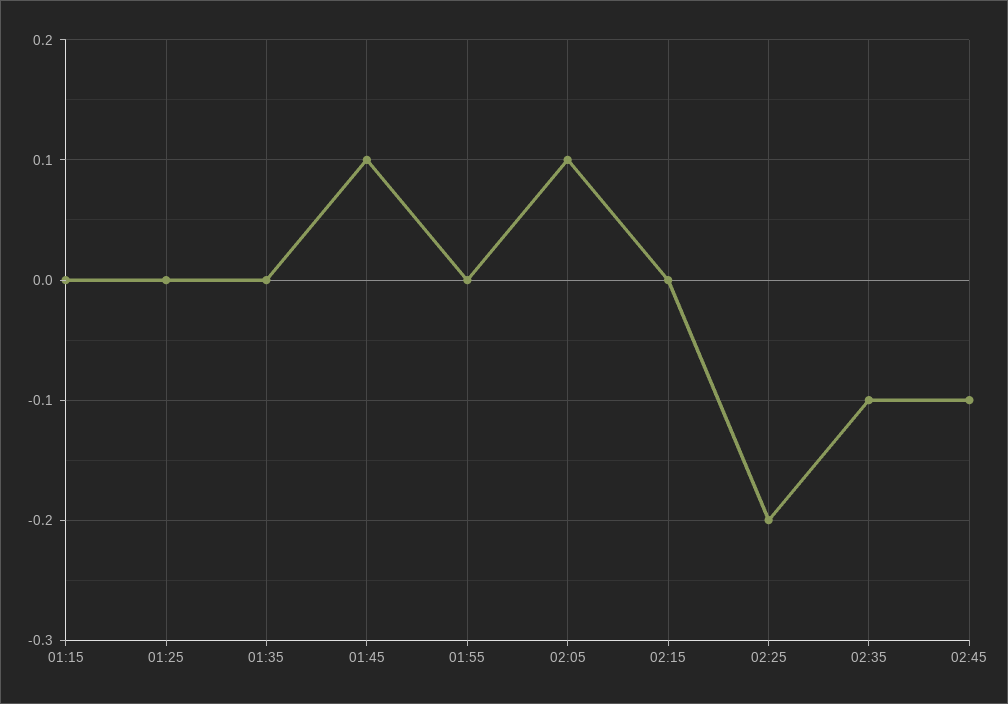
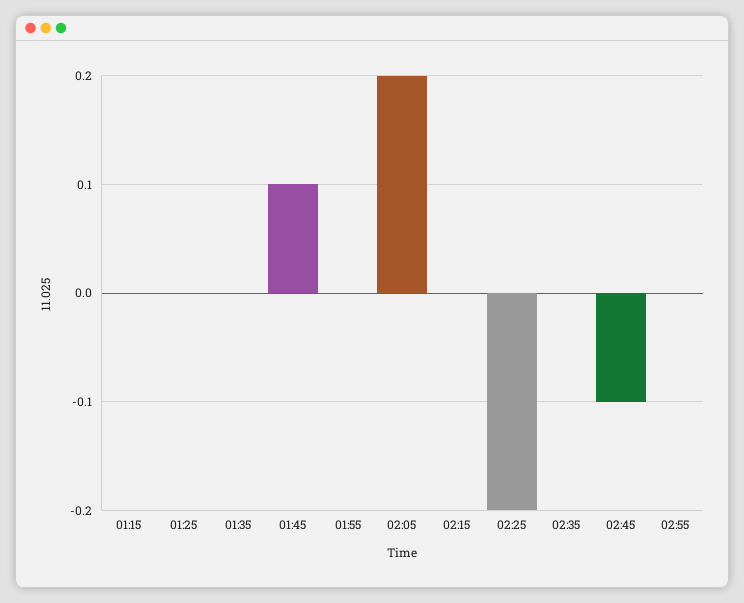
02:05: 0.1 -> 0.2
02:35: -0.1 -> 0
02:55: none -> 0

